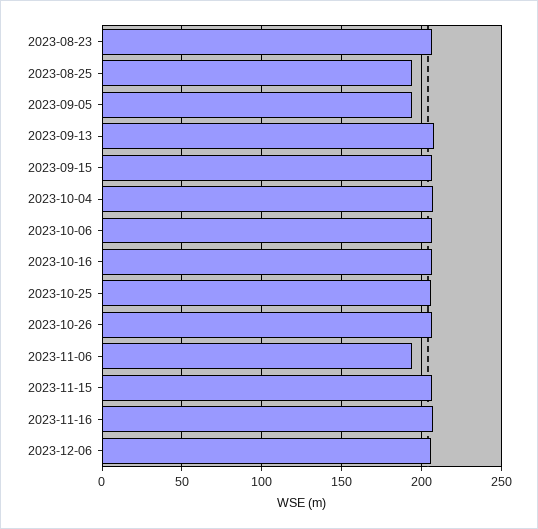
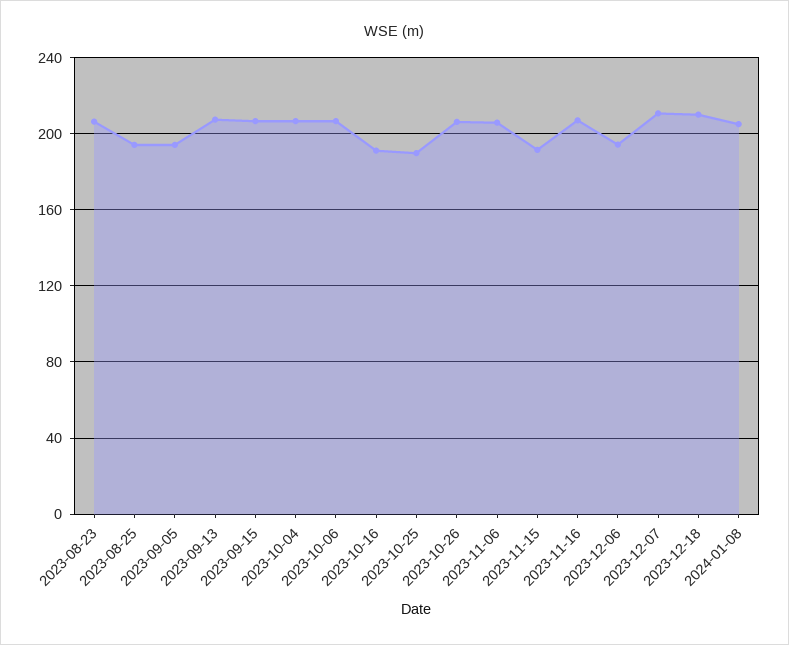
2023-10-16: 205 -> 190
2023-10-25: 205 -> 190
2023-11-06: 195 -> 205
2023-11-15: 205 -> 190
2023-12-06: 205 -> 195
2023-12-07: none -> 210
2023-12-18: none -> 210
2024-01-08: none -> 205

